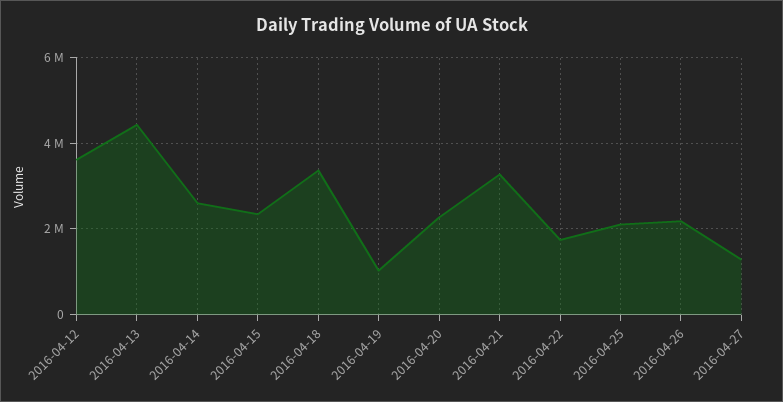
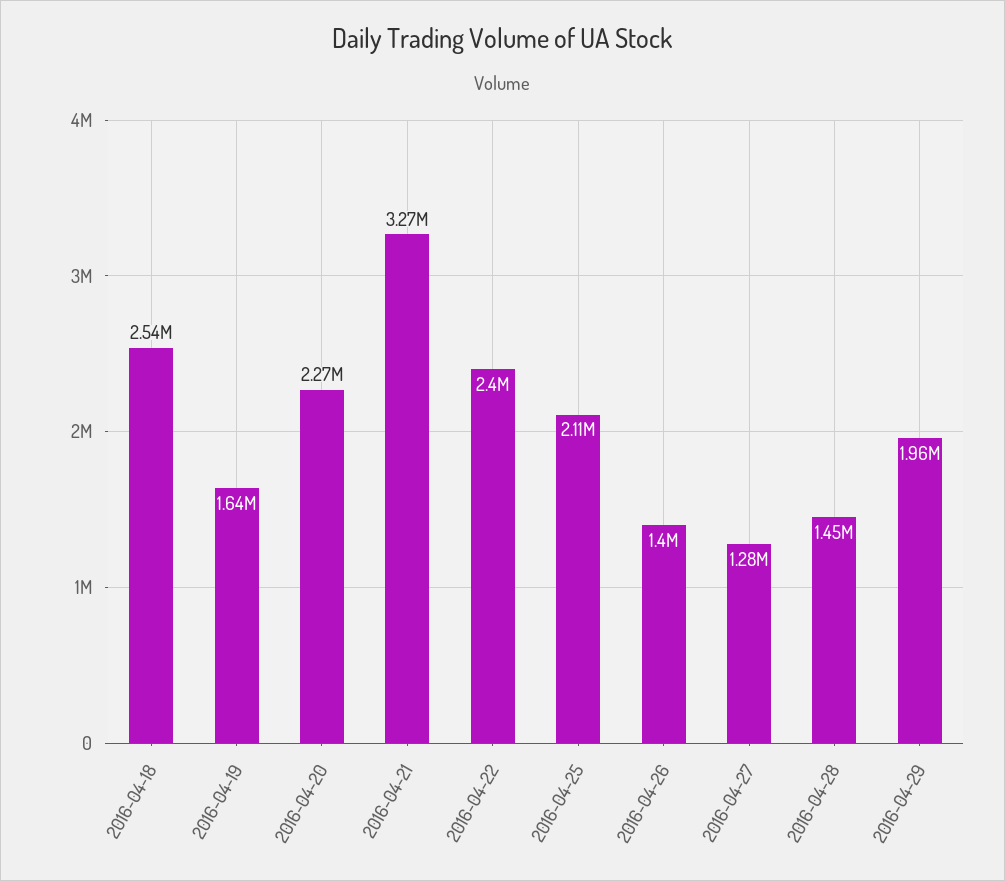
2016-04-12: 3600000 -> none
2016-04-13: 4400000 -> none
2016-04-14: 2600000 -> none
2016-04-15: 2400000 -> none
2016-04-18: 3400000 -> 2540000
2016-04-19: 1000000 -> 1640000
2016-04-22: 1800000 -> 2400000
2016-04-26: 2200000 -> 1400000
2016-04-28: none -> 1450000
2016-04-29: none -> 1960000

